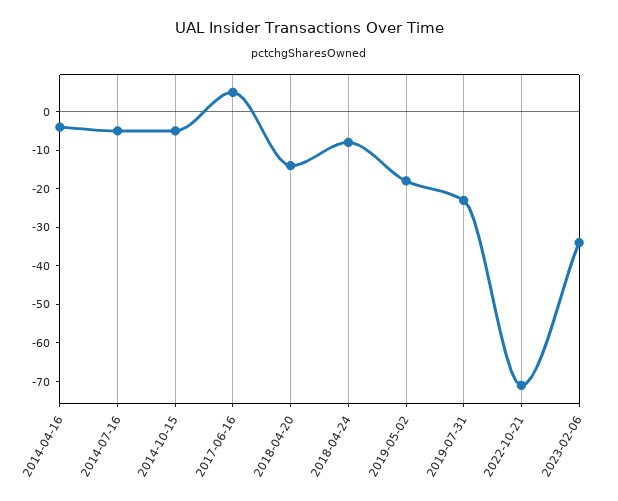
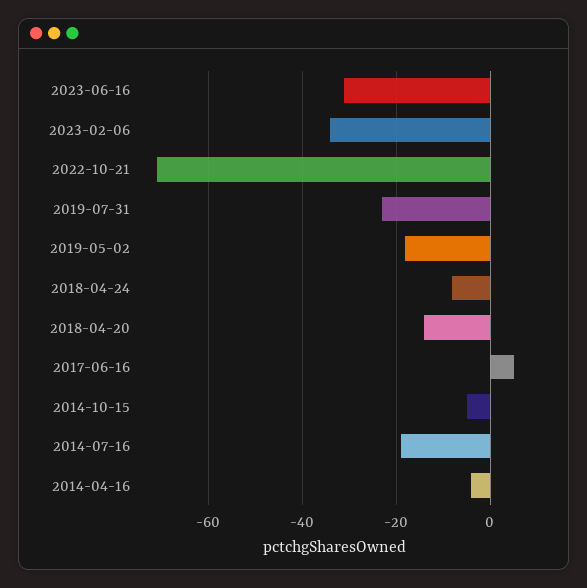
2014-07-16: -5 -> -20
2023-06-16: none -> -30

